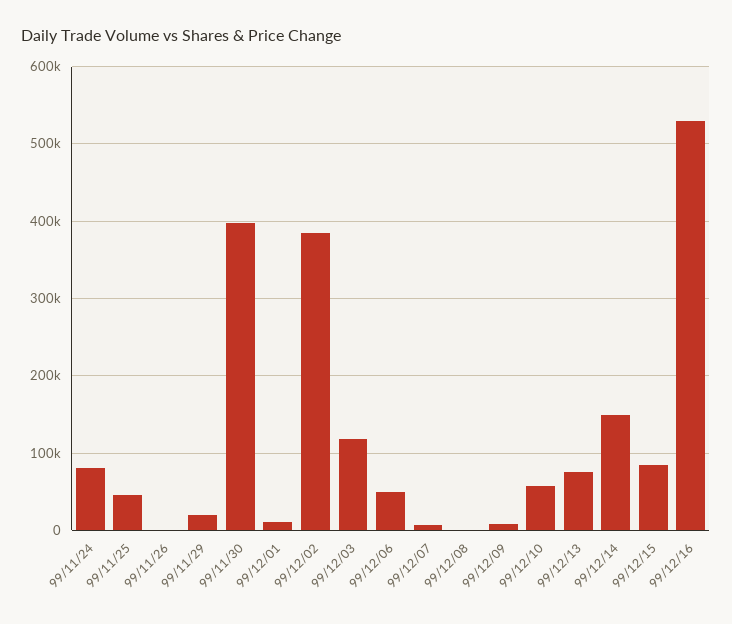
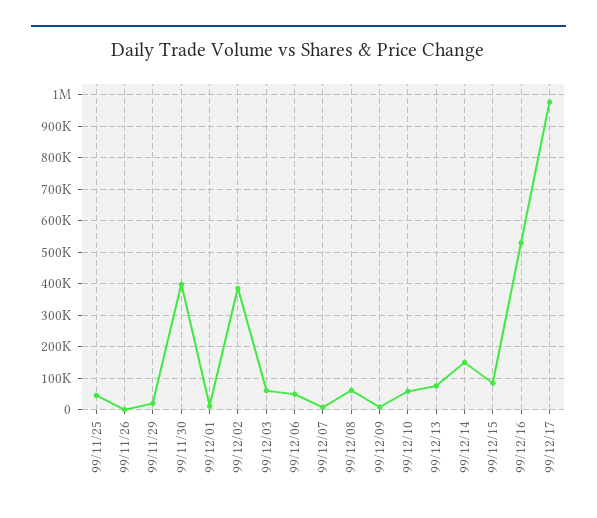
99/11/24: 80000 -> none
99/12/03: 120000 -> 60000
99/12/08: 0 -> 60000
99/12/17: none -> 980000

